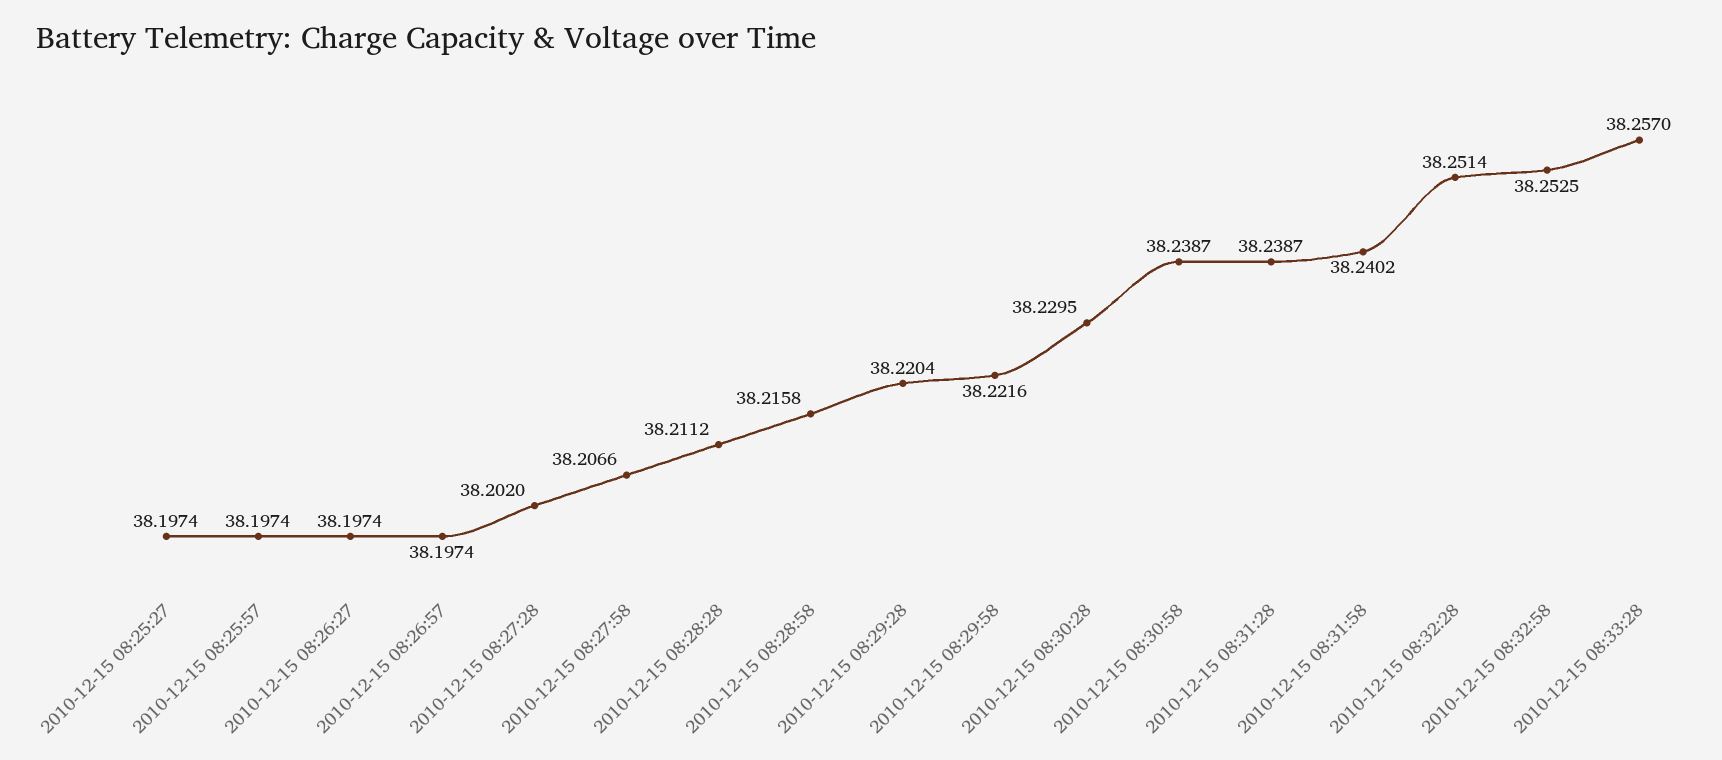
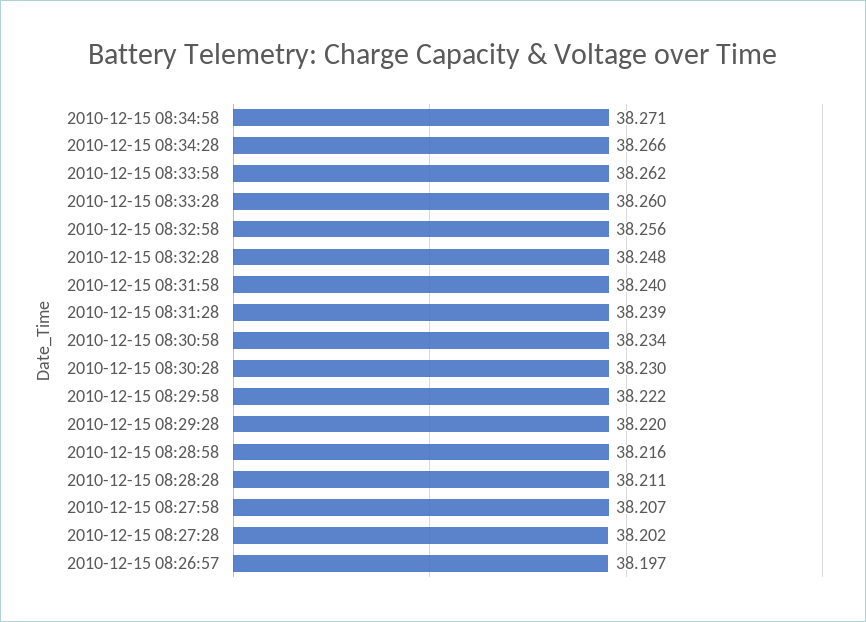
2010-12-15 08:25:27: 38.1974 -> none
2010-12-15 08:25:57: 38.1974 -> none
2010-12-15 08:26:27: 38.1974 -> none
2010-12-15 08:30:58: 38.2387 -> 38.234
2010-12-15 08:32:28: 38.2514 -> 38.248
2010-12-15 08:32:58: 38.2525 -> 38.256
2010-12-15 08:33:28: 38.257 -> 38.26
2010-12-15 08:34:58: none -> 38.271
2010-12-15 08:34:28: none -> 38.266
2010-12-15 08:33:58: none -> 38.262

